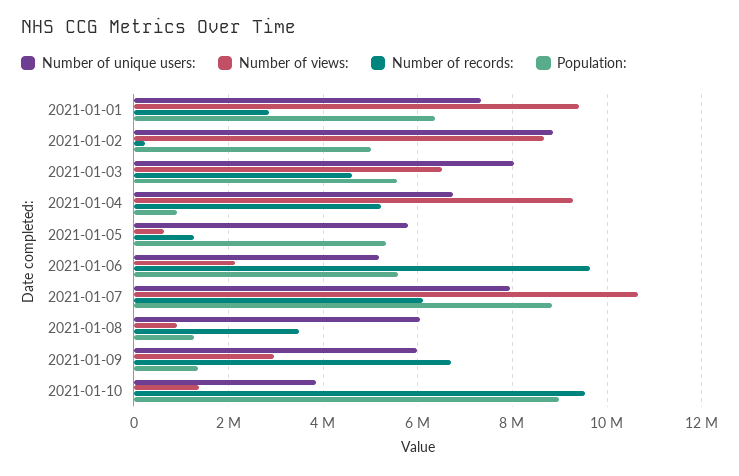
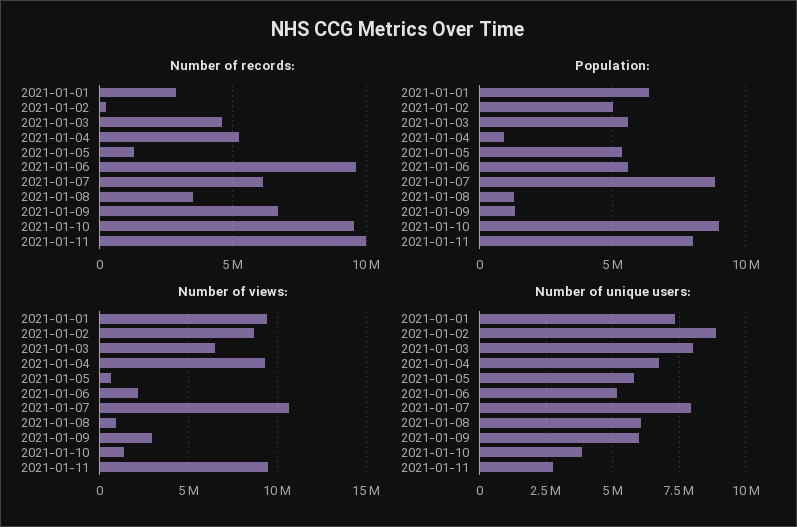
Number of records:, 2021-01-11: none -> 10000000
Population:, 2021-01-11: none -> 8000000
Number of views:, 2021-01-11: none -> 9500000
Number of unique users:, 2021-01-11: none -> 2750000

